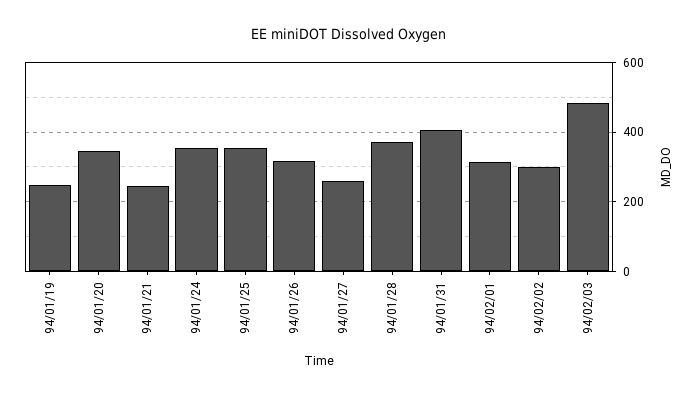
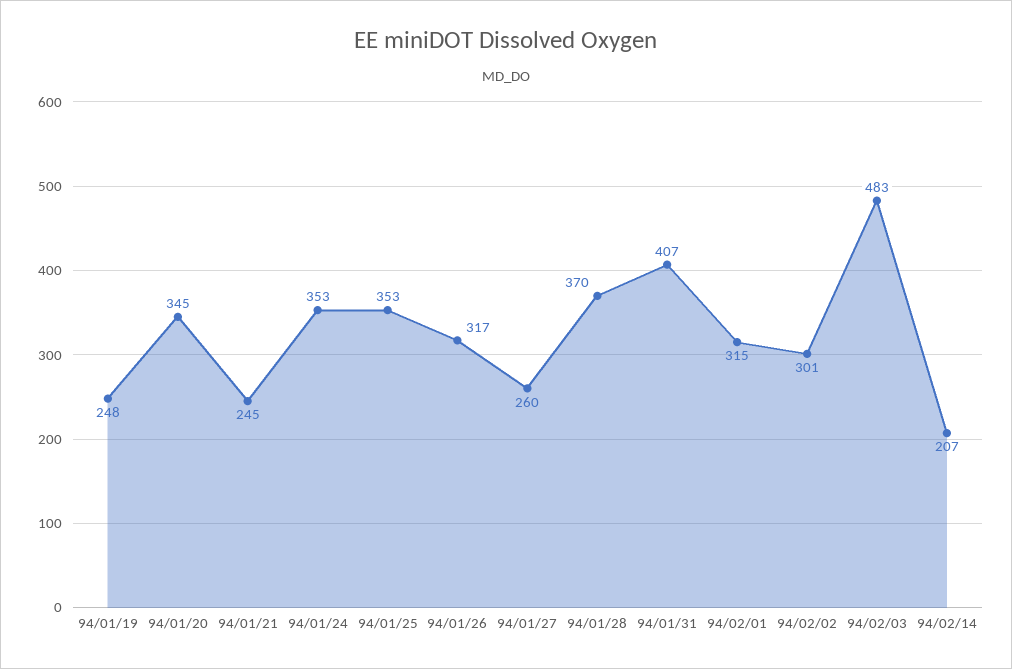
94/02/14: none -> 207

